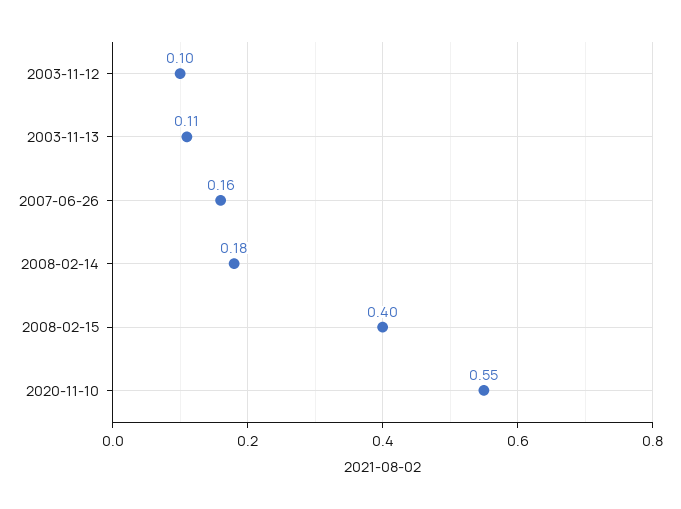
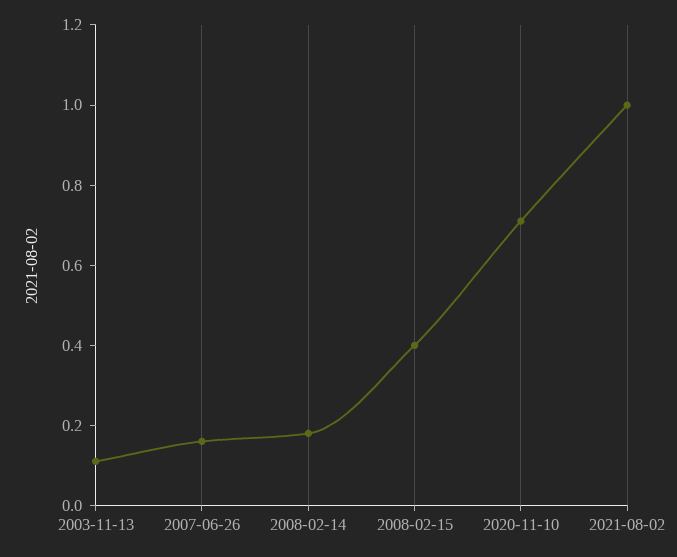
2003-11-12: 0.1 -> none
2020-11-10: 0.55 -> 0.7
2021-08-02: none -> 1

